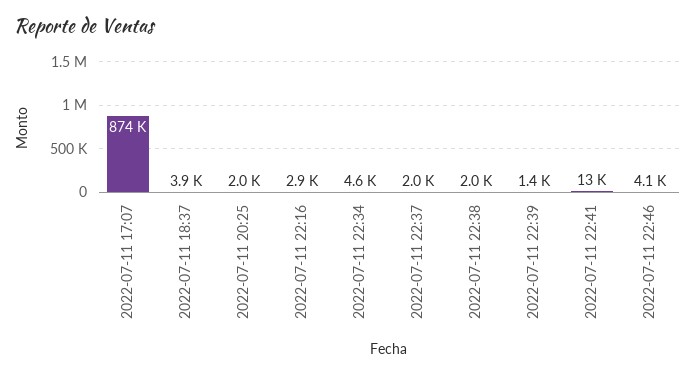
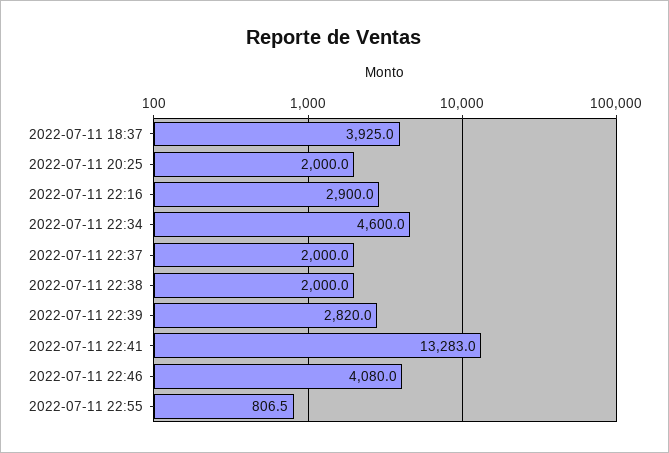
2022-07-11 17:07: 874000 -> none
2022-07-11 22:39: 1400 -> 2820
2022-07-11 22:55: none -> 806.5

